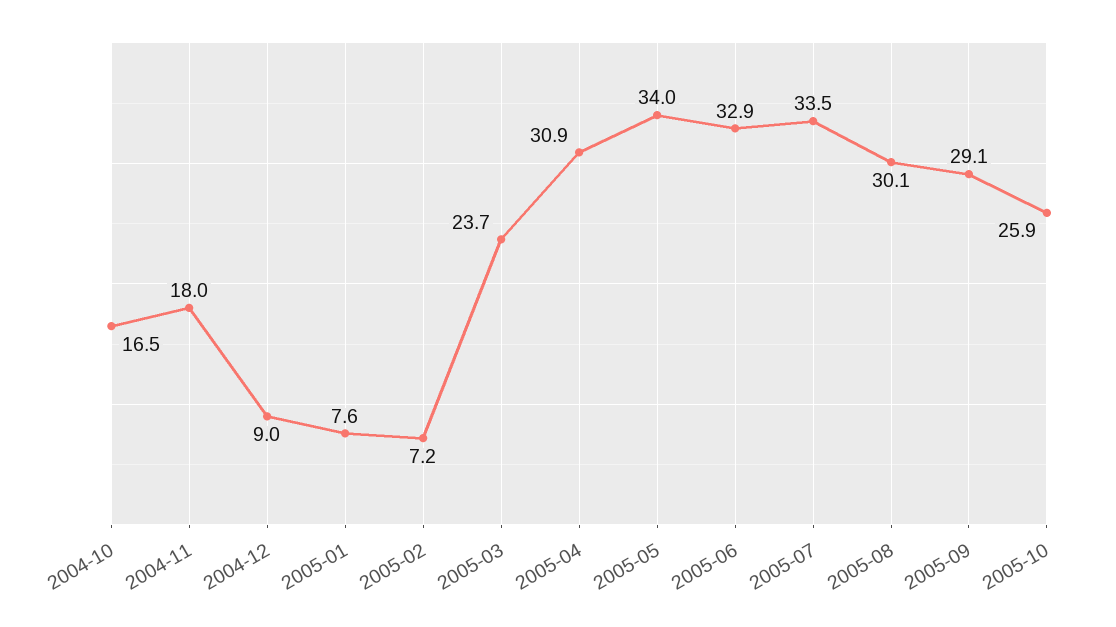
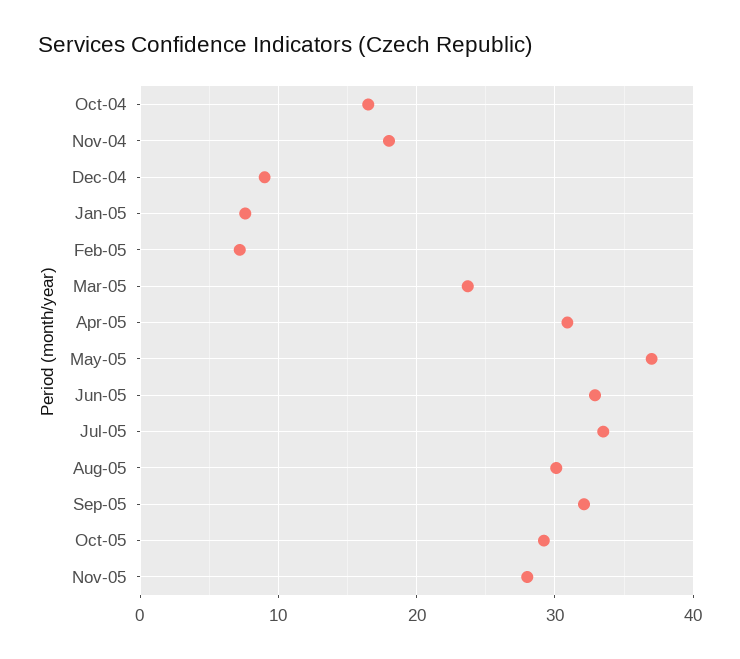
2005-05: 34 -> 37
2005-09: 29.1 -> 32
2005-10: 25.9 -> 29
Nov-05: none -> 28

